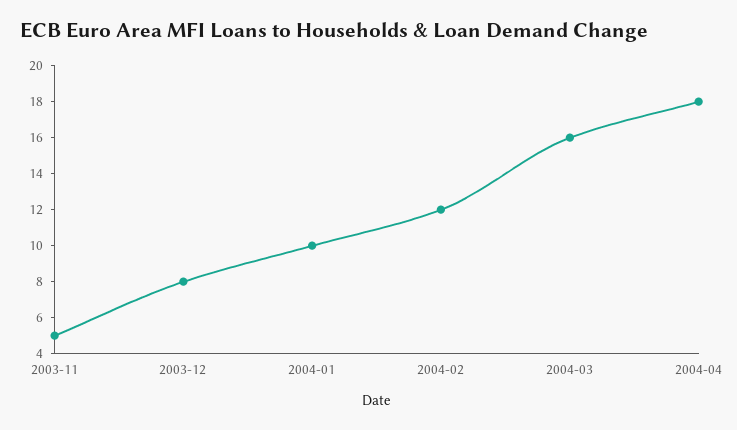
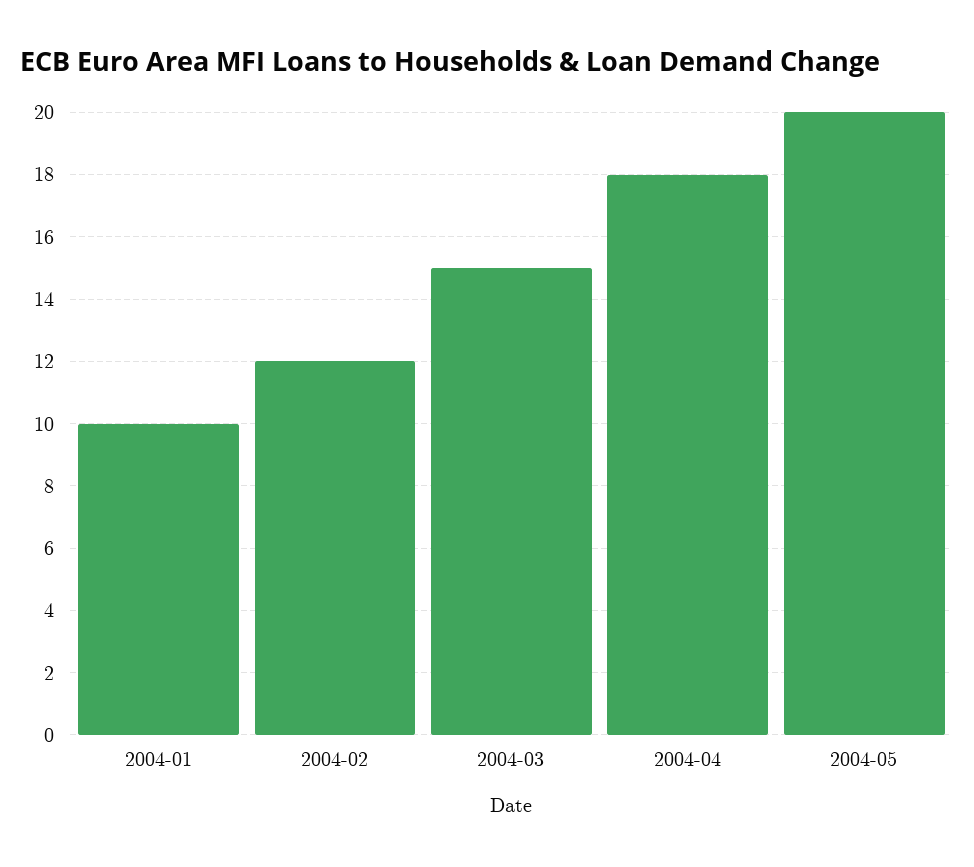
2003-11: 5 -> none
2003-12: 8 -> none
2004-03: 16 -> 15
2004-05: none -> 20

